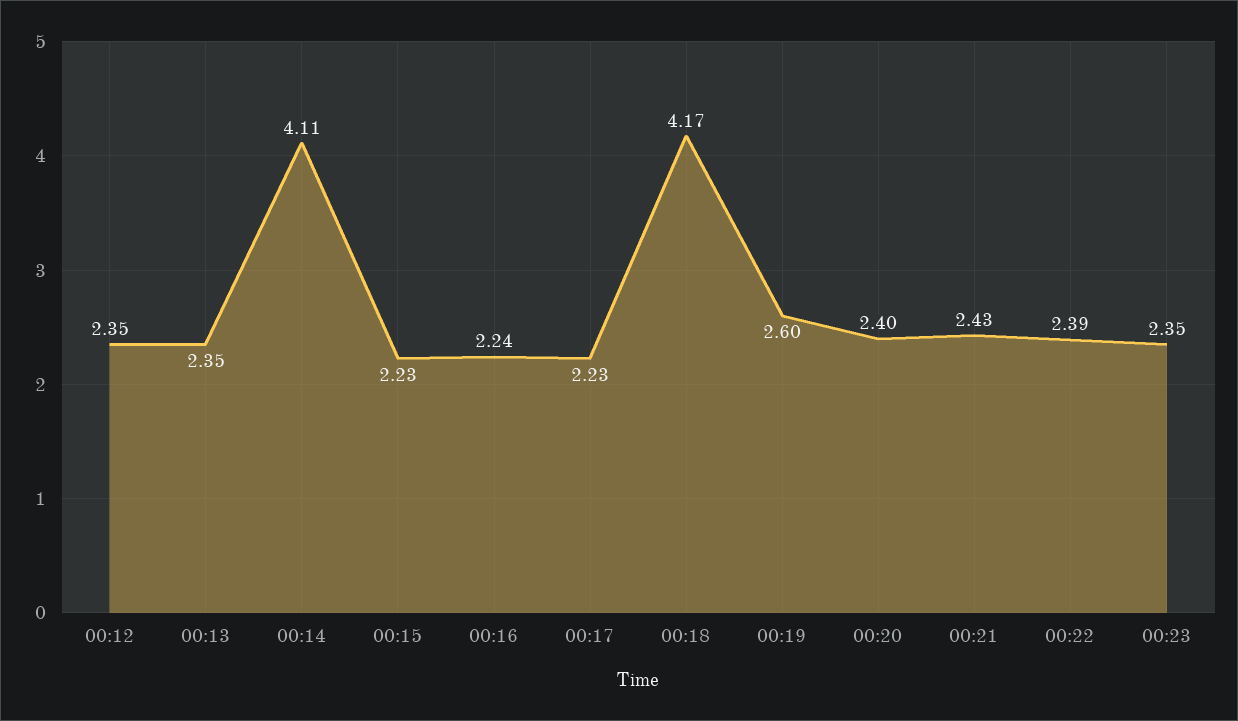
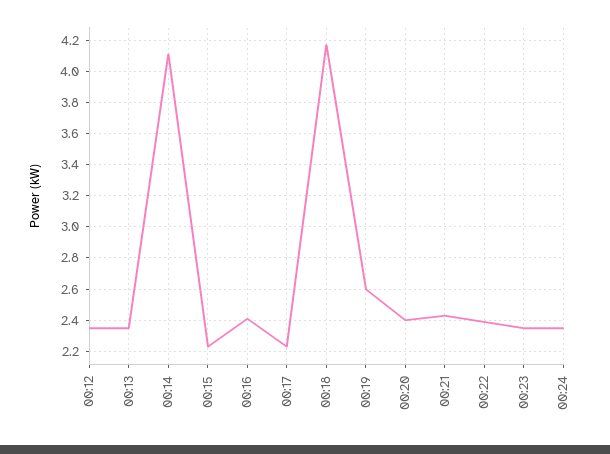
00:16: 2.24 -> 2.4
00:24: none -> 2.35

